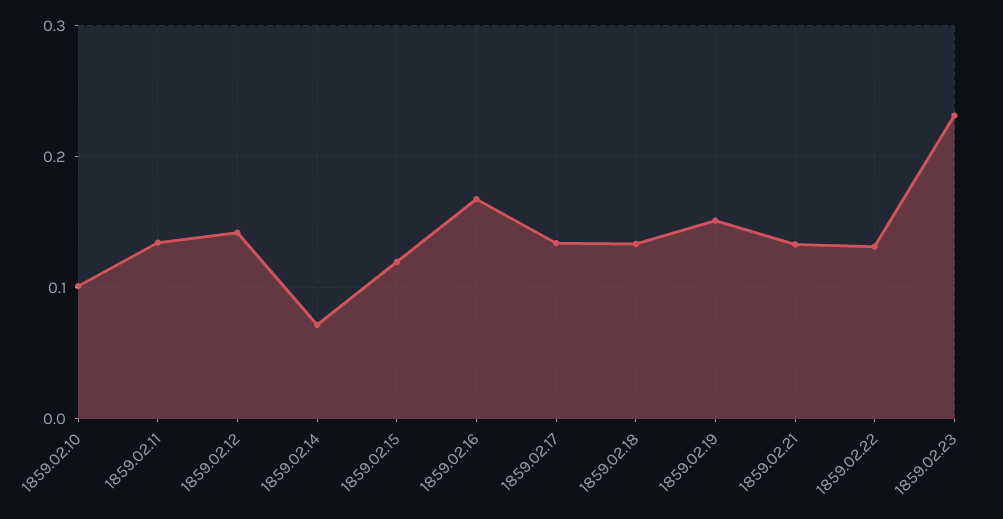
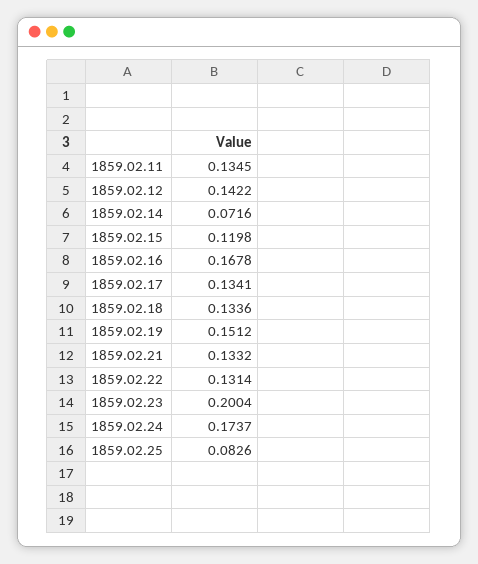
1859.02.10: 0.1 -> none
1859.02.23: 0.23 -> 0.2004
1859.02.24: none -> 0.1737
1859.02.25: none -> 0.0826

